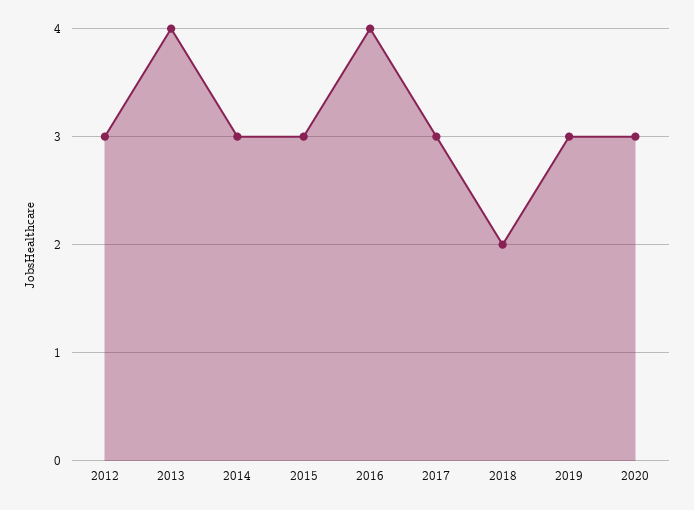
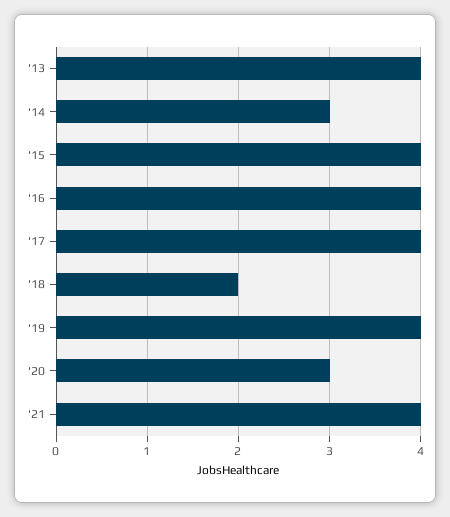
2012: 3 -> none
2015: 3 -> 4
2017: 3 -> 4
2019: 3 -> 4
'21: none -> 4

